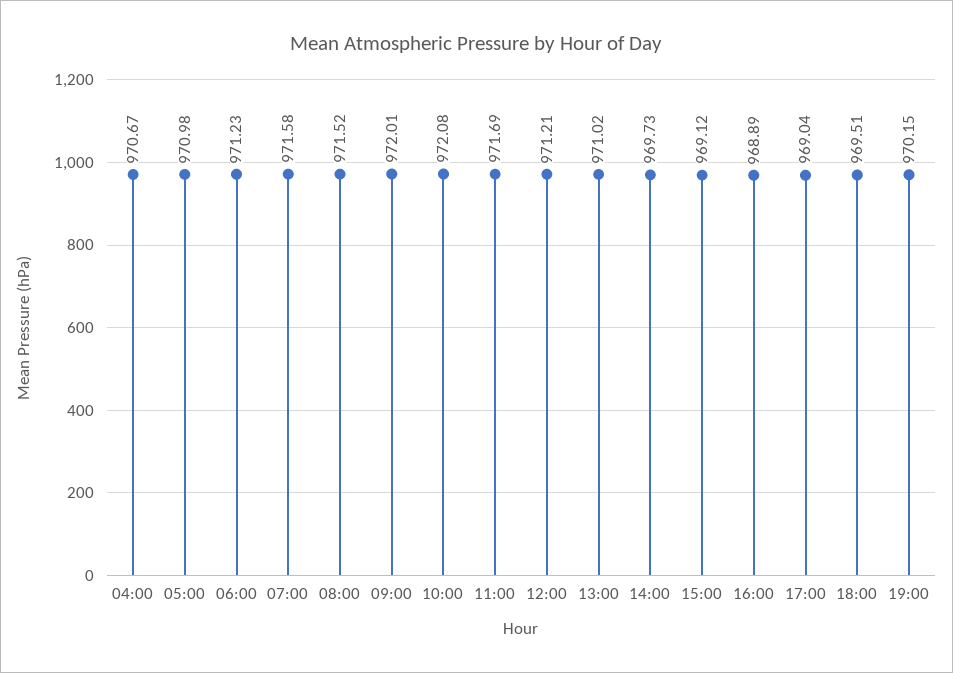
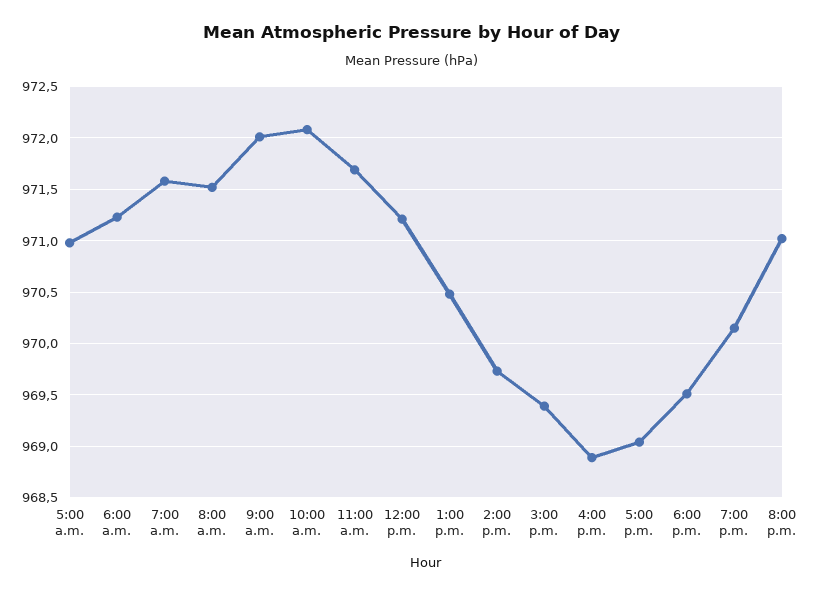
04:00: 970.67 -> none
13:00: 971.02 -> 970.5
15:00: 969.12 -> 969.4
8:00 p.m.: none -> 971

